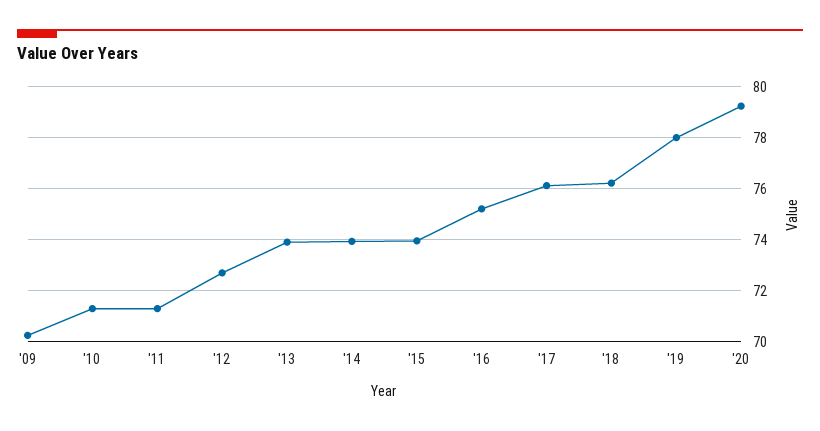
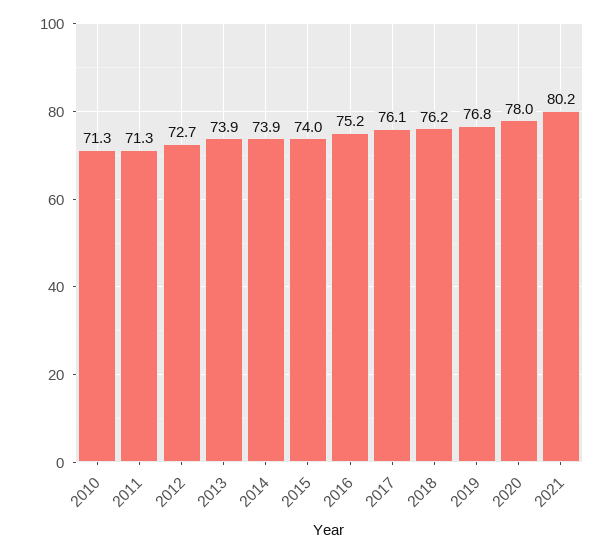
'09: 70.25 -> none
'19: 78 -> 76.8
'20: 79.25 -> 78
2021: none -> 80.2

